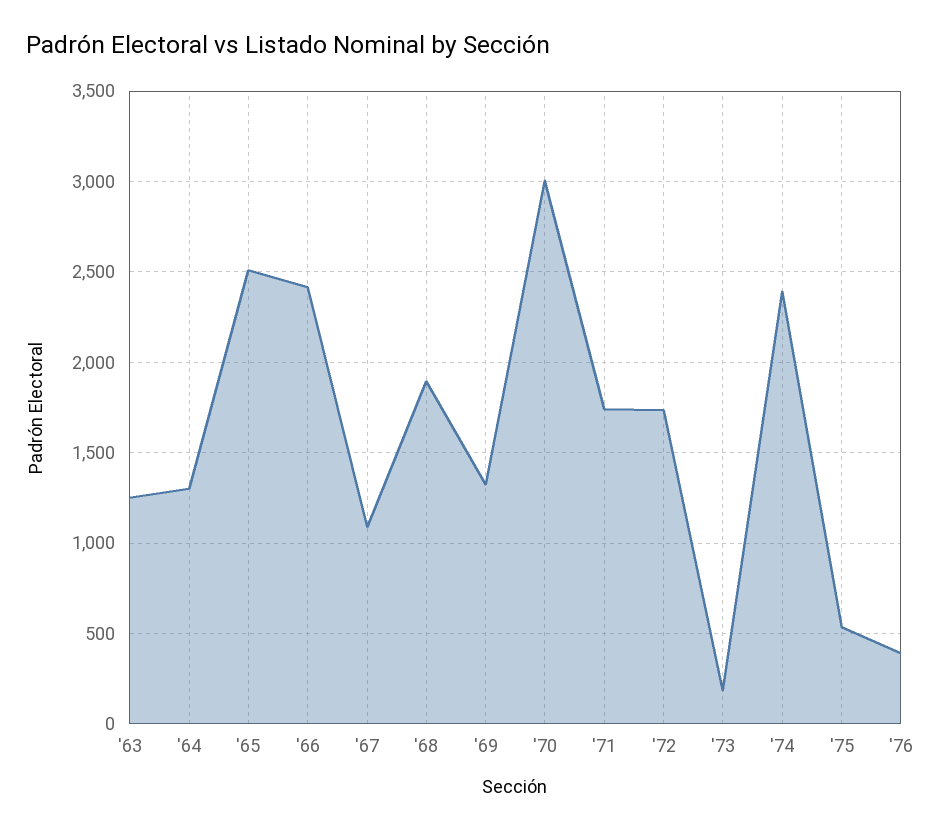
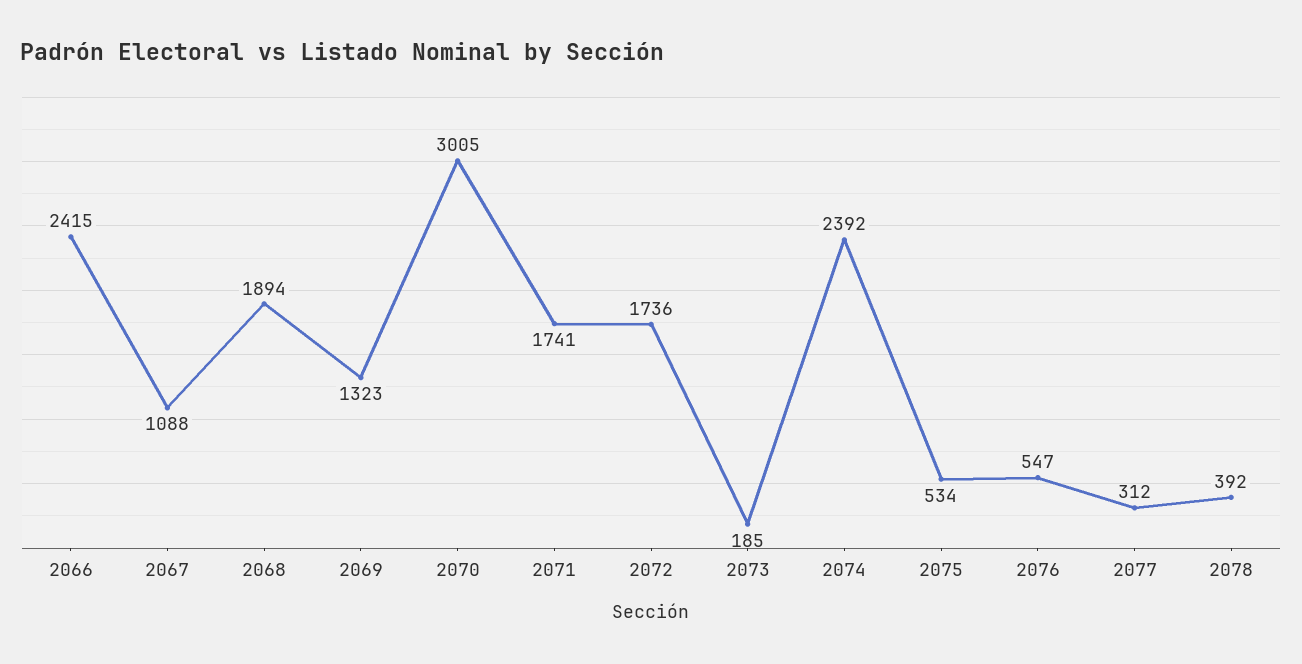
'63: 1250 -> none
'64: 1300 -> none
'65: 2500 -> none
'76: 400 -> 547
2077: none -> 312
2078: none -> 392

